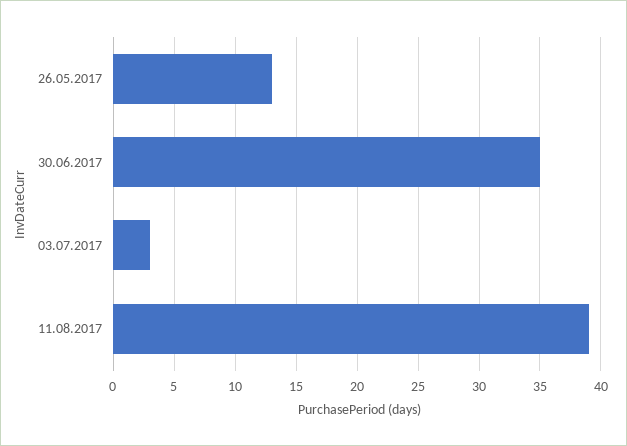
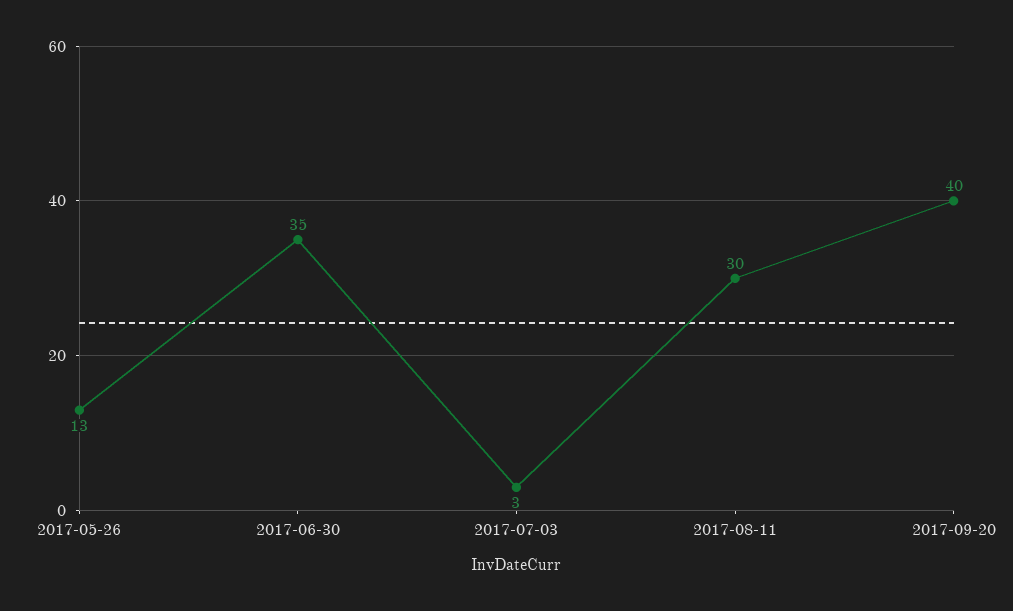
11.08.2017: 39 -> 30
2017-09-20: none -> 40

